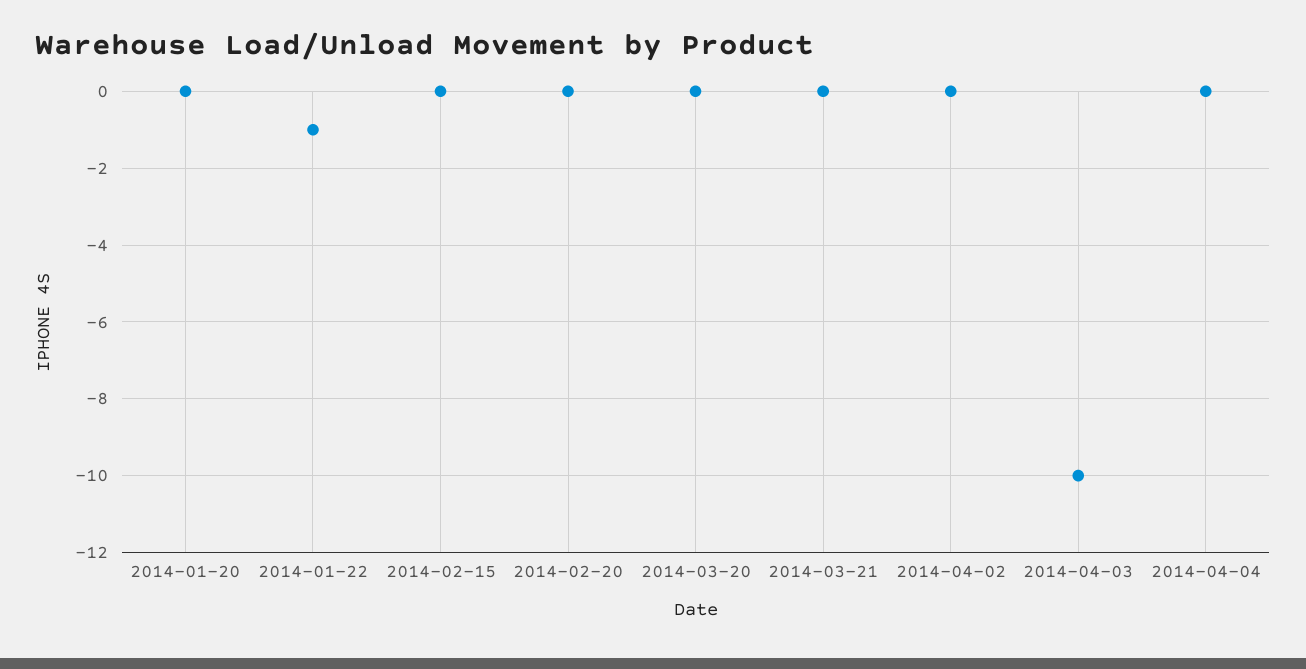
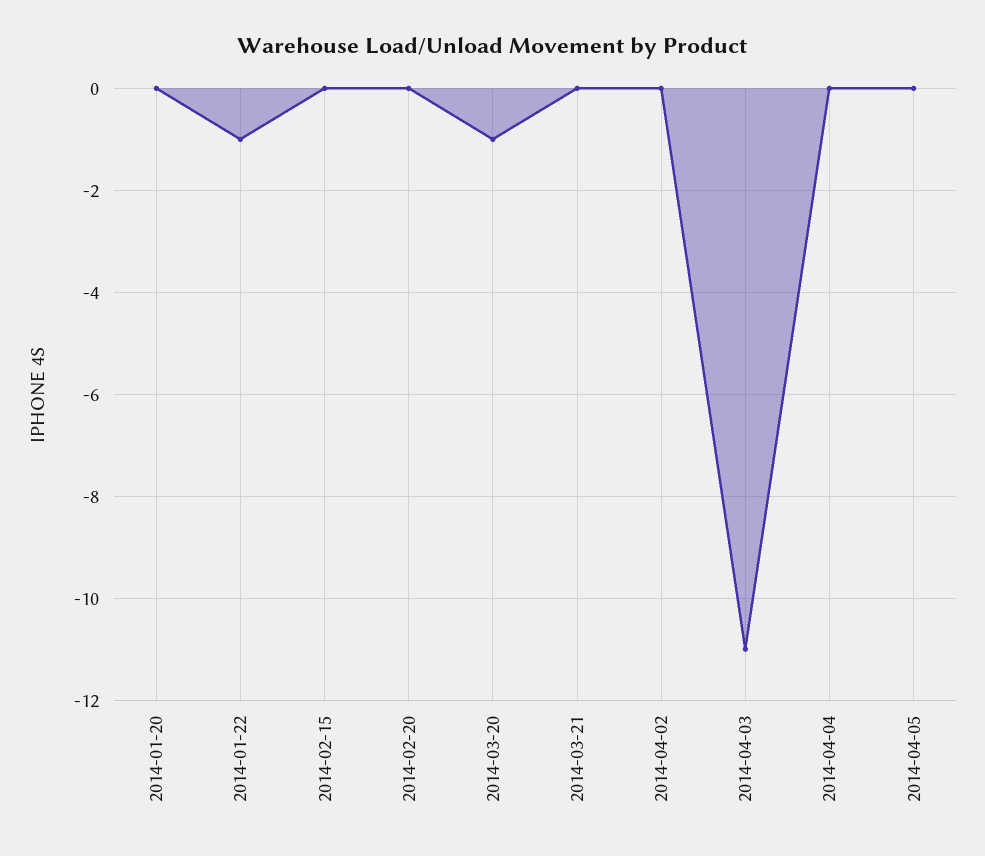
2014-03-20: 0 -> -1
2014-04-03: -10 -> -11
2014-04-05: none -> 0

